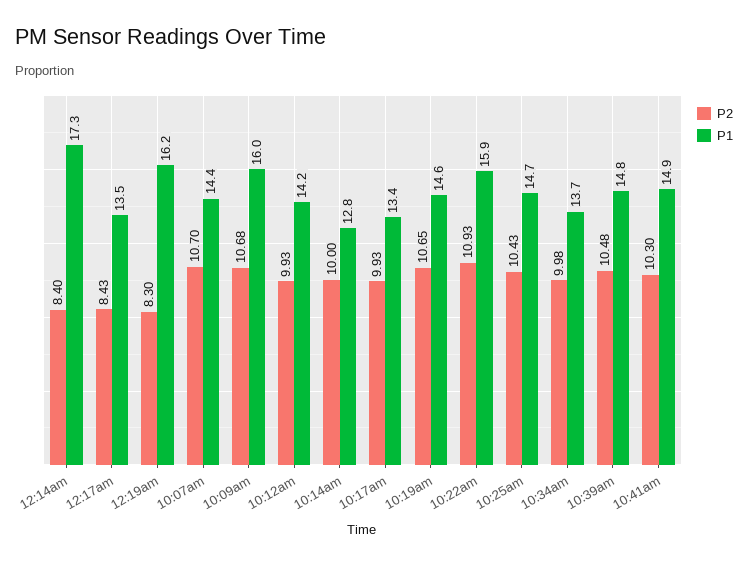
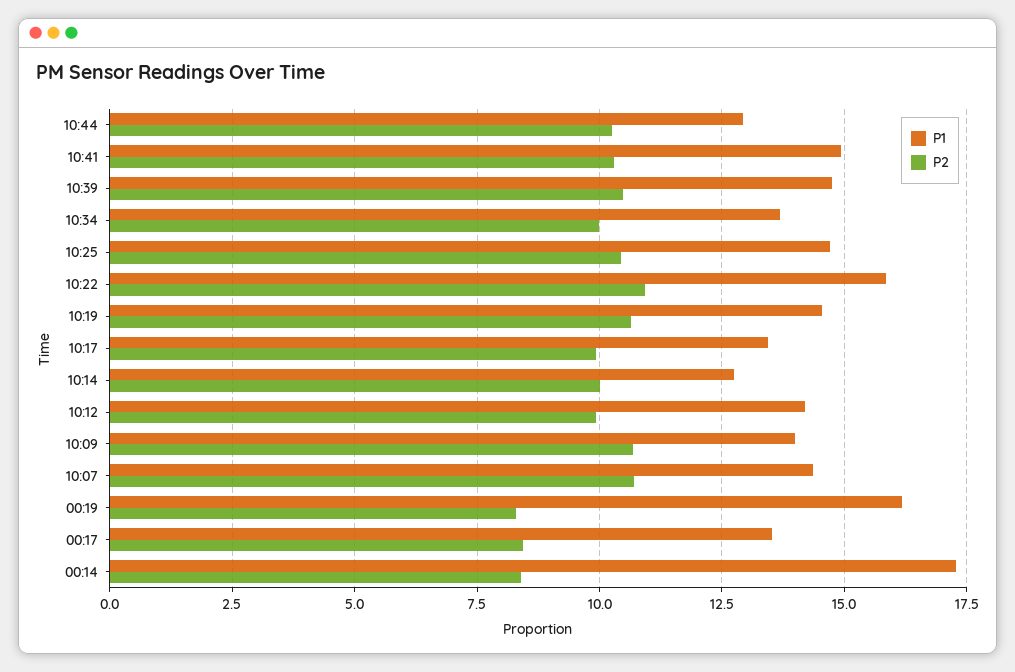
P1, 10:09am: 16 -> 14
P1, 10:44: none -> 13
P2, 10:44: none -> 10.25

